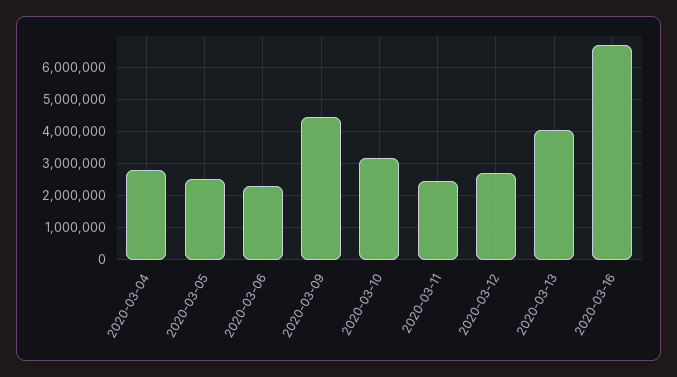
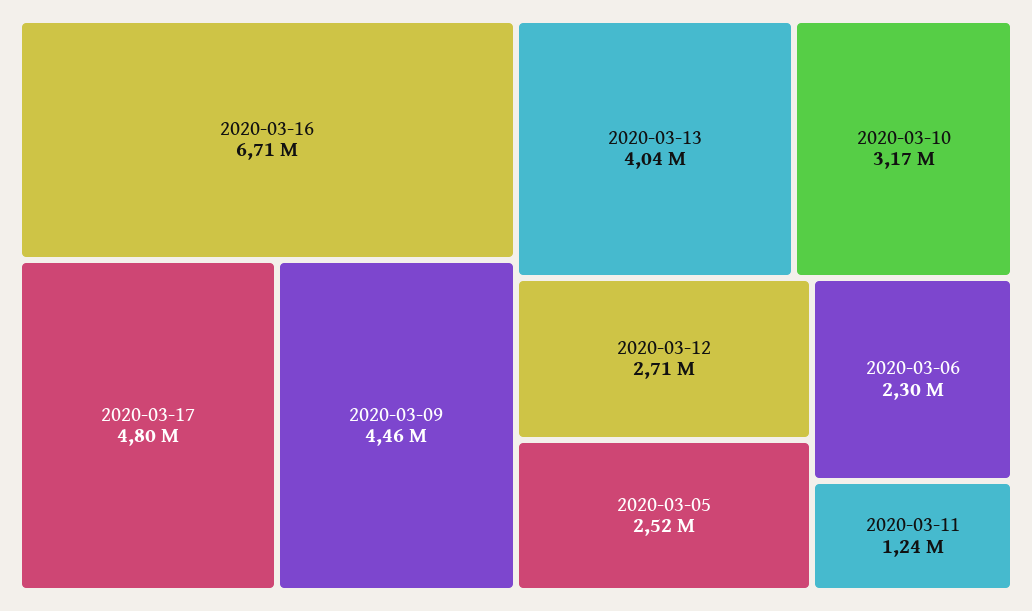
2020-03-04: 2800000 -> none
2020-03-11: 2400000 -> 1240000
2020-03-17: none -> 4800000

